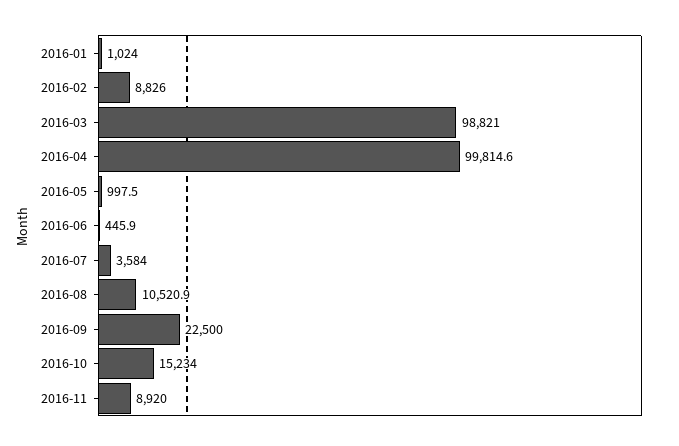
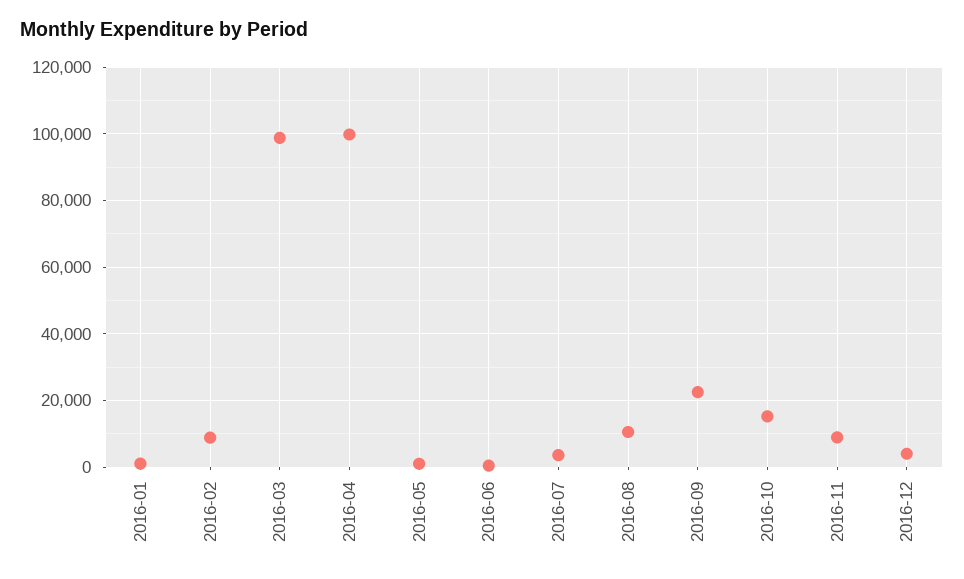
2016-12: none -> 4000

